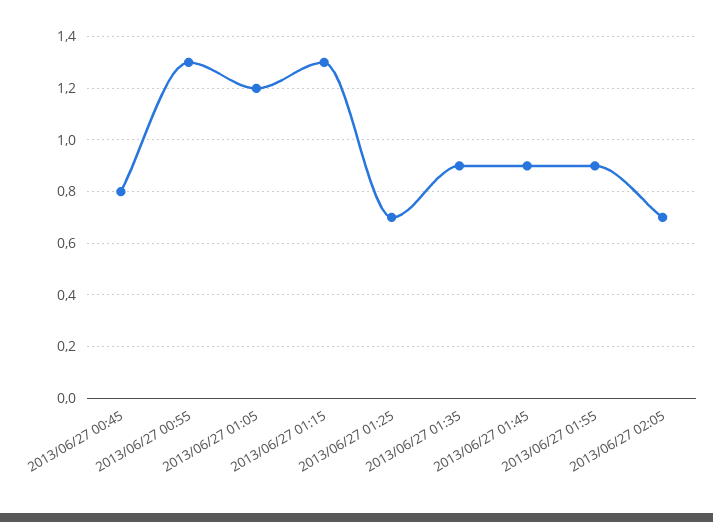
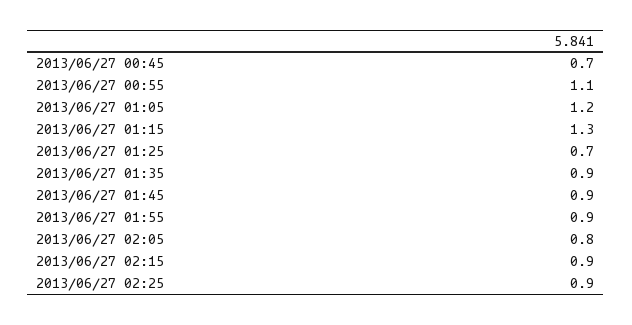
2013/06/27 00:45: 0.8 -> 0.7
2013/06/27 00:55: 1.3 -> 1.1
2013/06/27 02:05: 0.7 -> 0.8
2013/06/27 02:15: none -> 0.9
2013/06/27 02:25: none -> 0.9

